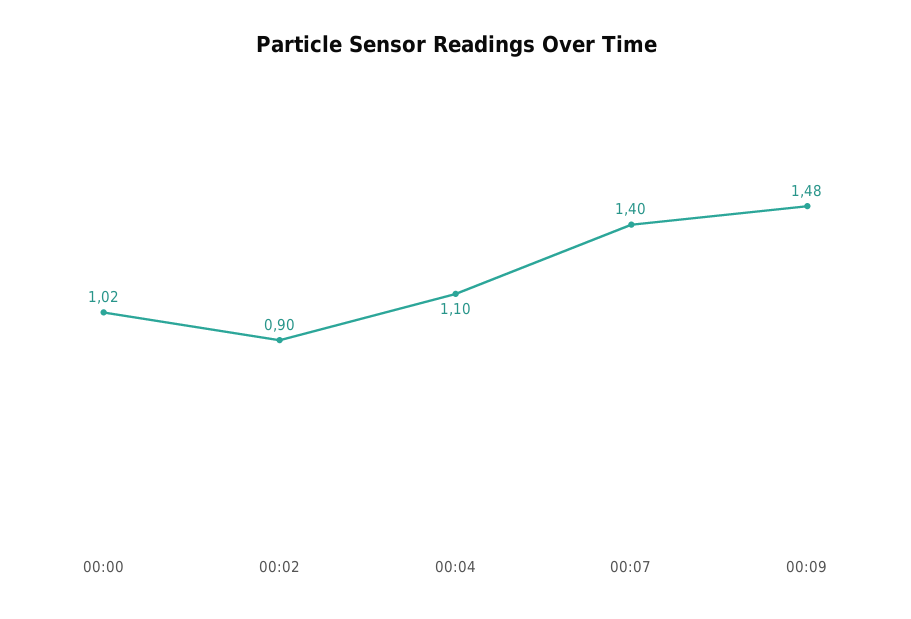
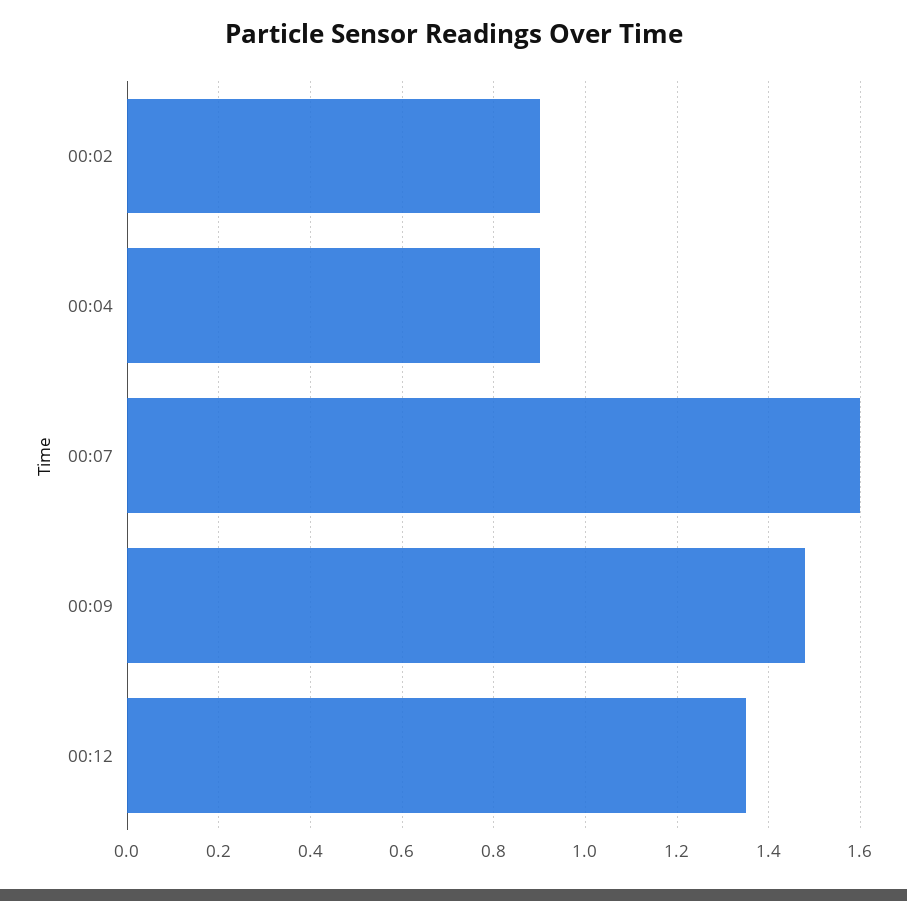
00:00: 1.02 -> none
00:04: 1.1 -> 0.9
00:07: 1.4 -> 1.6
00:12: none -> 1.35

